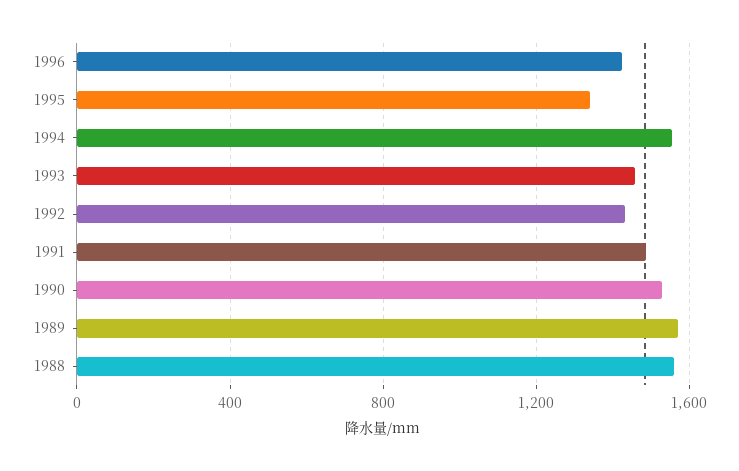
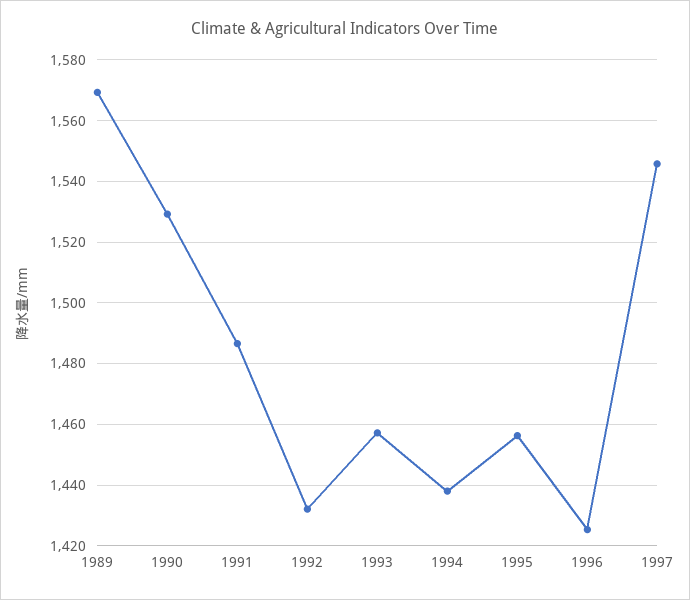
1995: 1350 -> 1456
1994: 1550 -> 1438
1988: 1550 -> none
1997: none -> 1546

